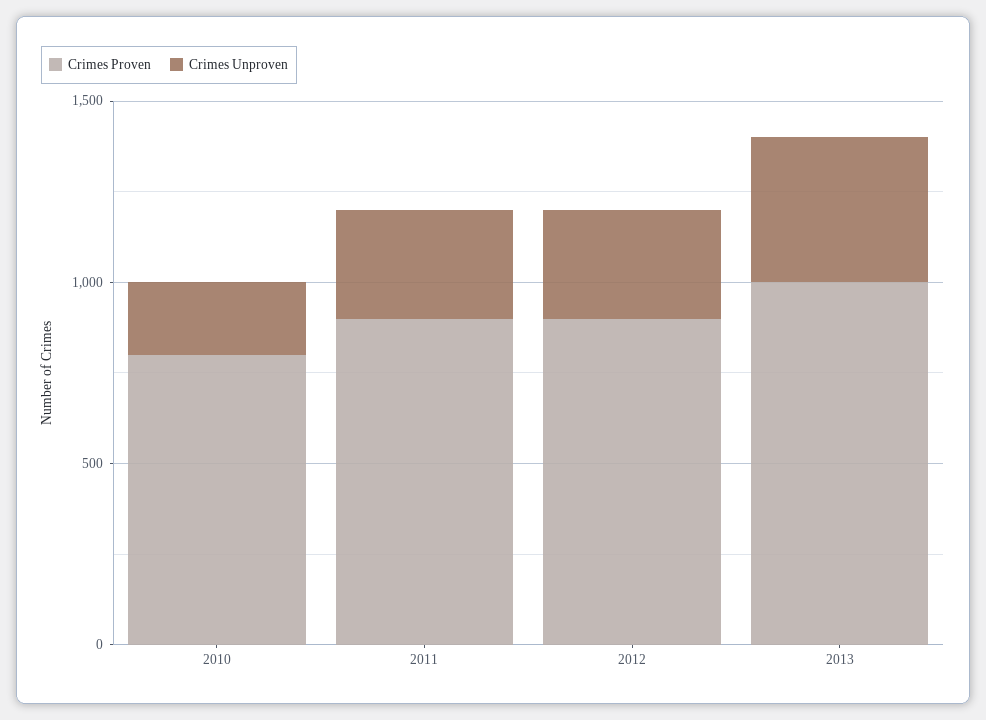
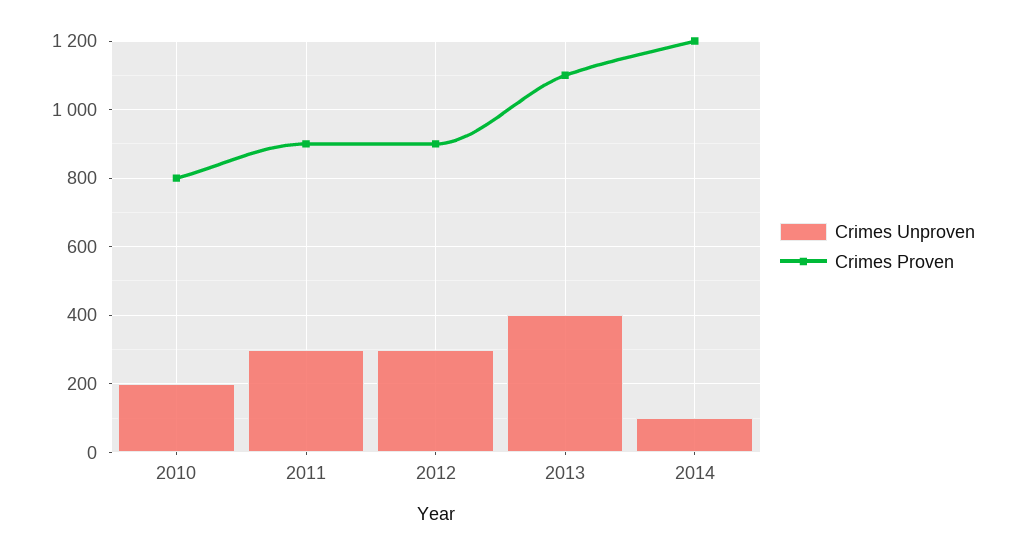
Crimes Proven, 2013: 1000 -> 1100
Crimes Unproven, 2014: none -> 100
Crimes Proven, 2014: none -> 1200

